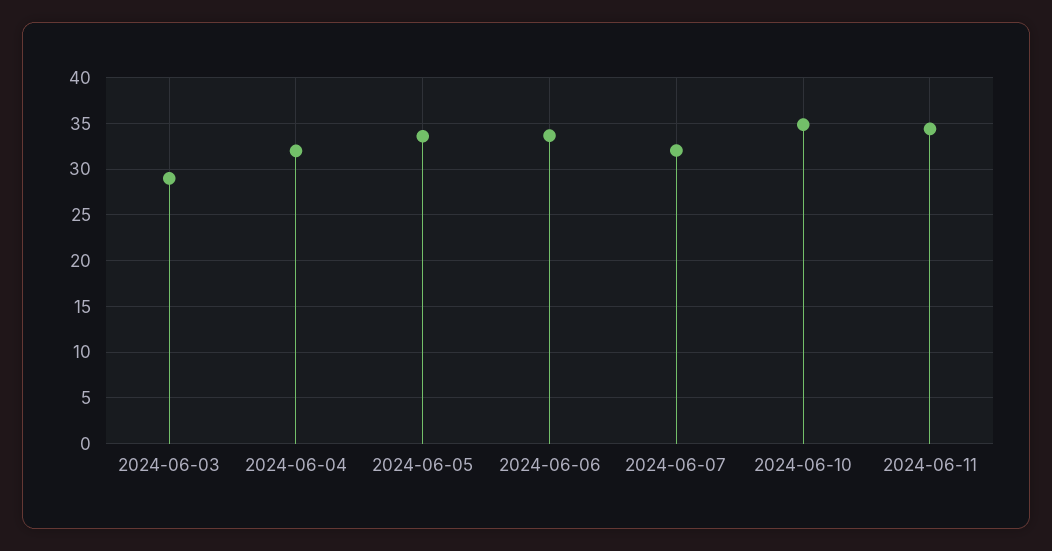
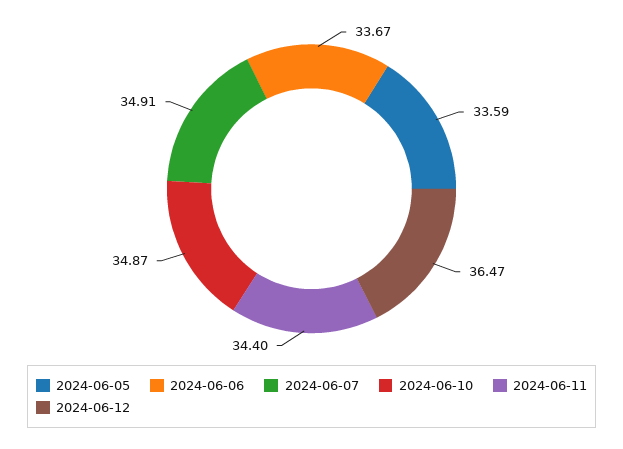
2024-06-03: 29 -> none
2024-06-04: 32 -> none
2024-06-07: 32 -> 34.91
2024-06-12: none -> 36.47

